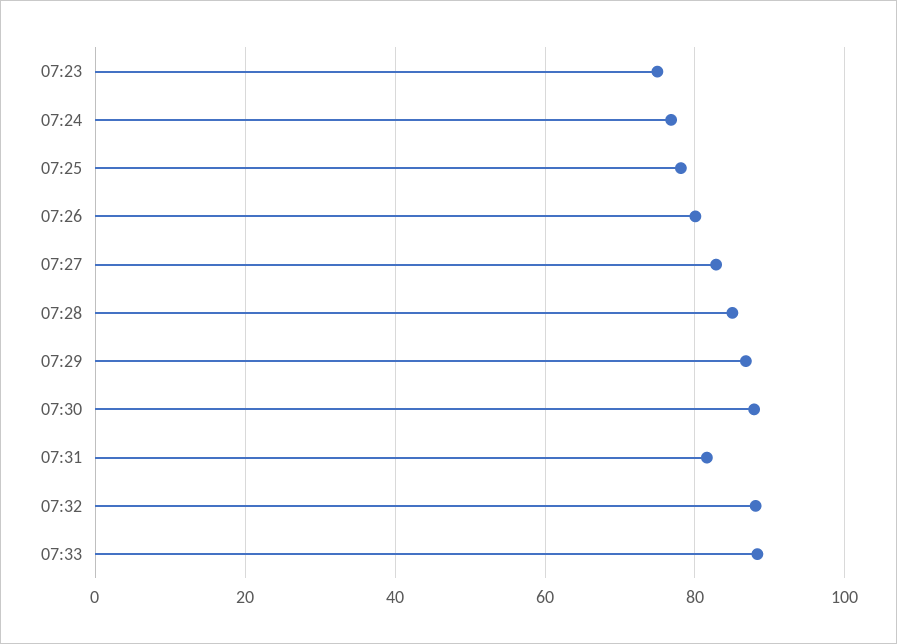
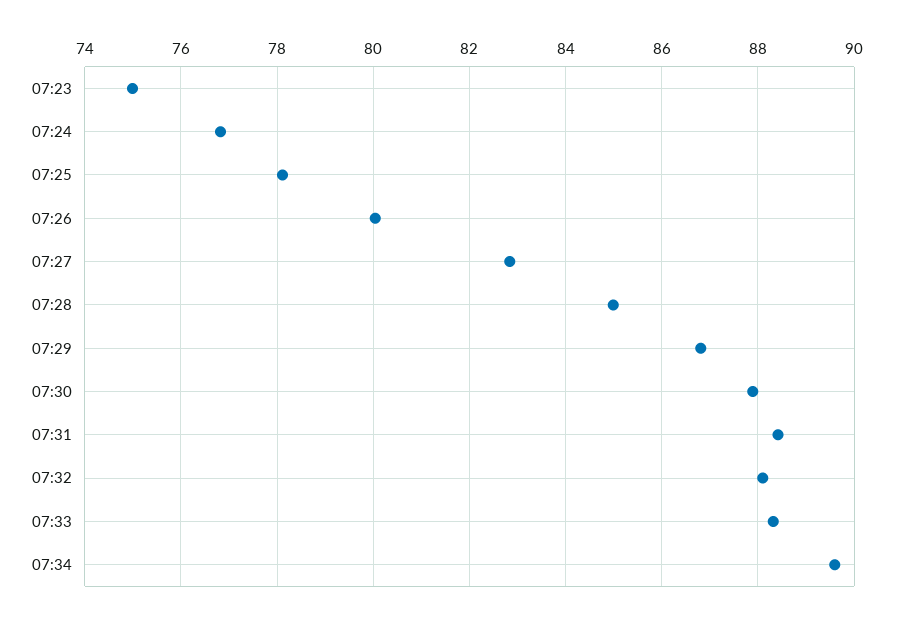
07:31: 82 -> 88.4
07:34: none -> 89.6

